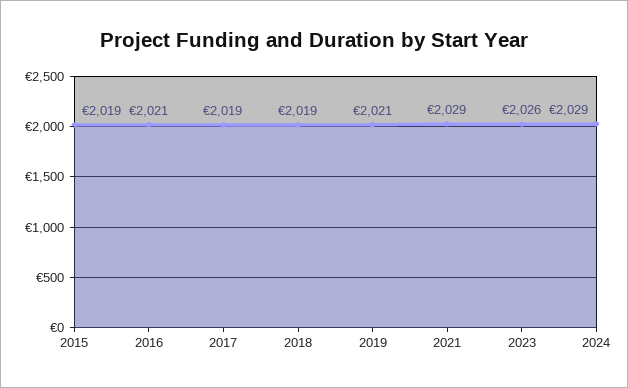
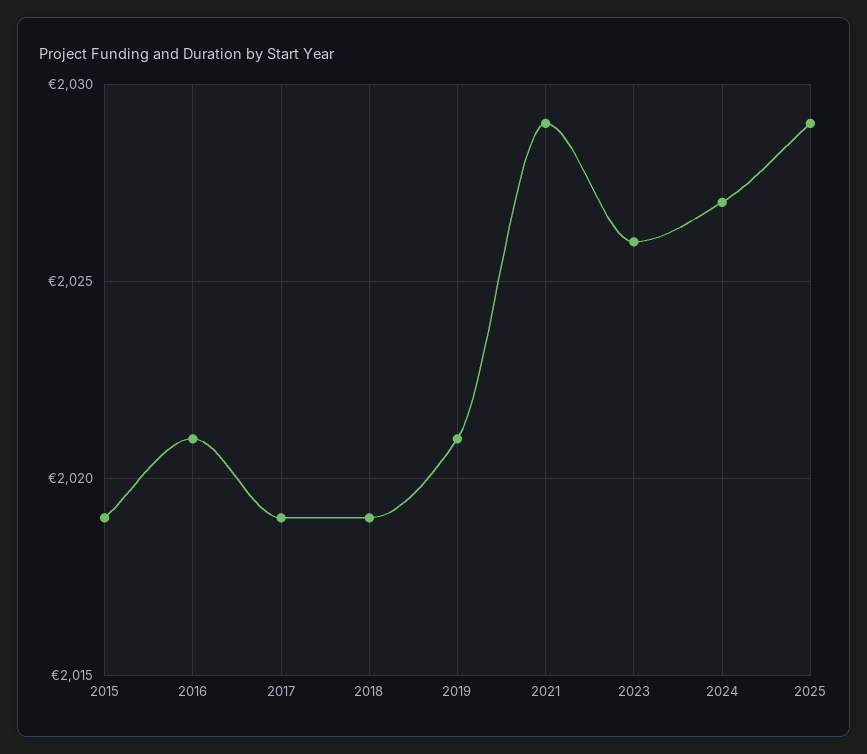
2024: 2029 -> 2027
2025: none -> 2029

